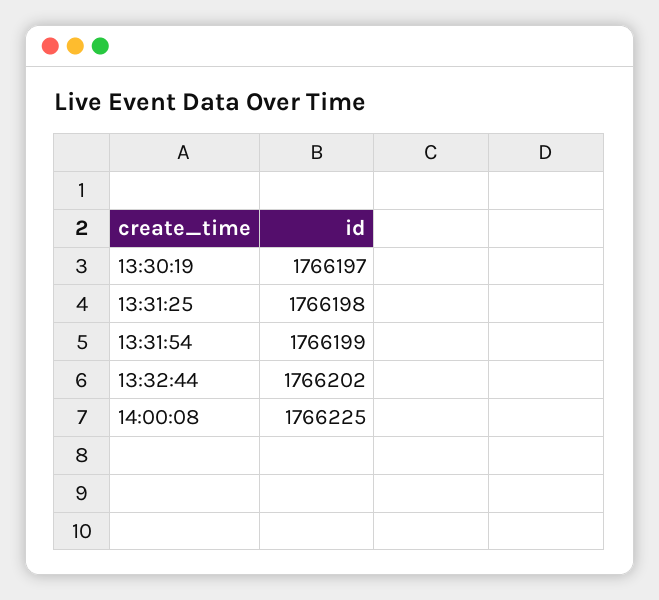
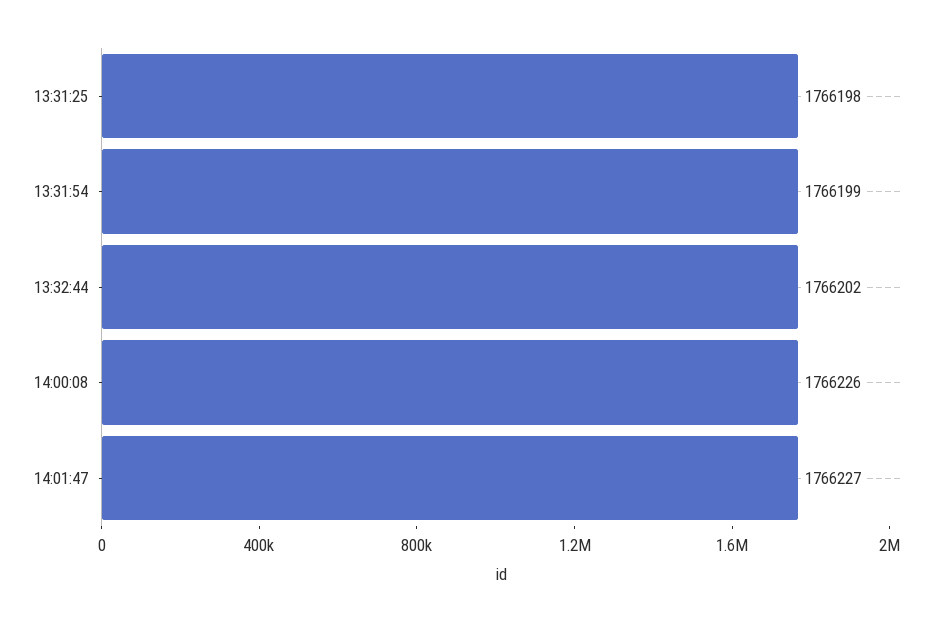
13:30:19: 1766197 -> none
14:00:08: 1766225 -> 1766226
14:01:47: none -> 1766227

